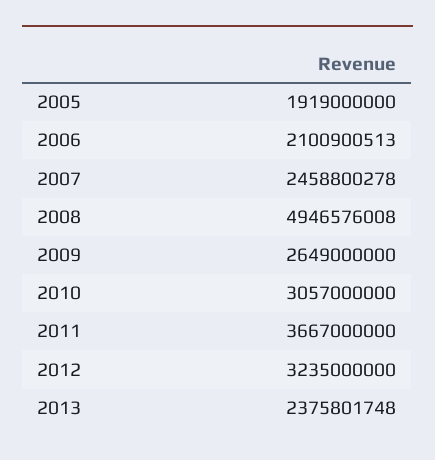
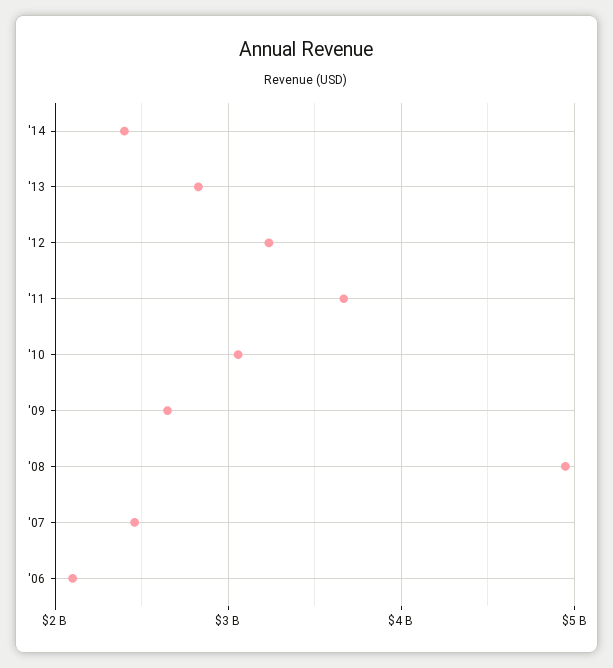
2005: 1919000000 -> none
2013: 2375801748 -> 2800000000
'14: none -> 2400000000

